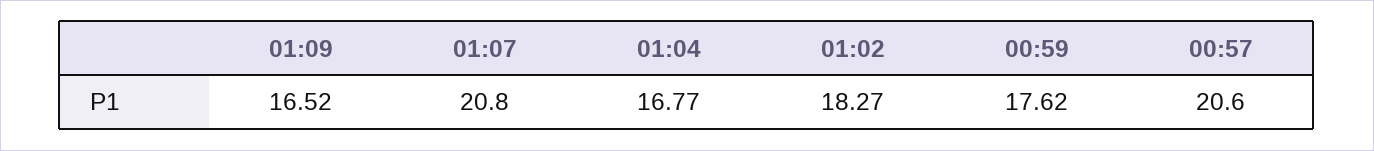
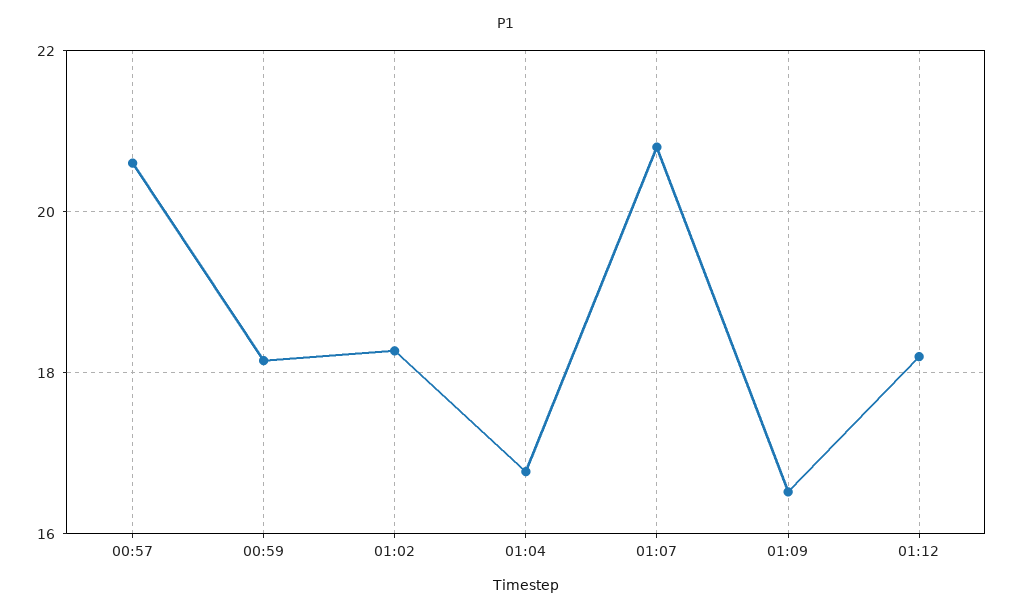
00:59: 17.62 -> 18.2
01:12: none -> 18.2

